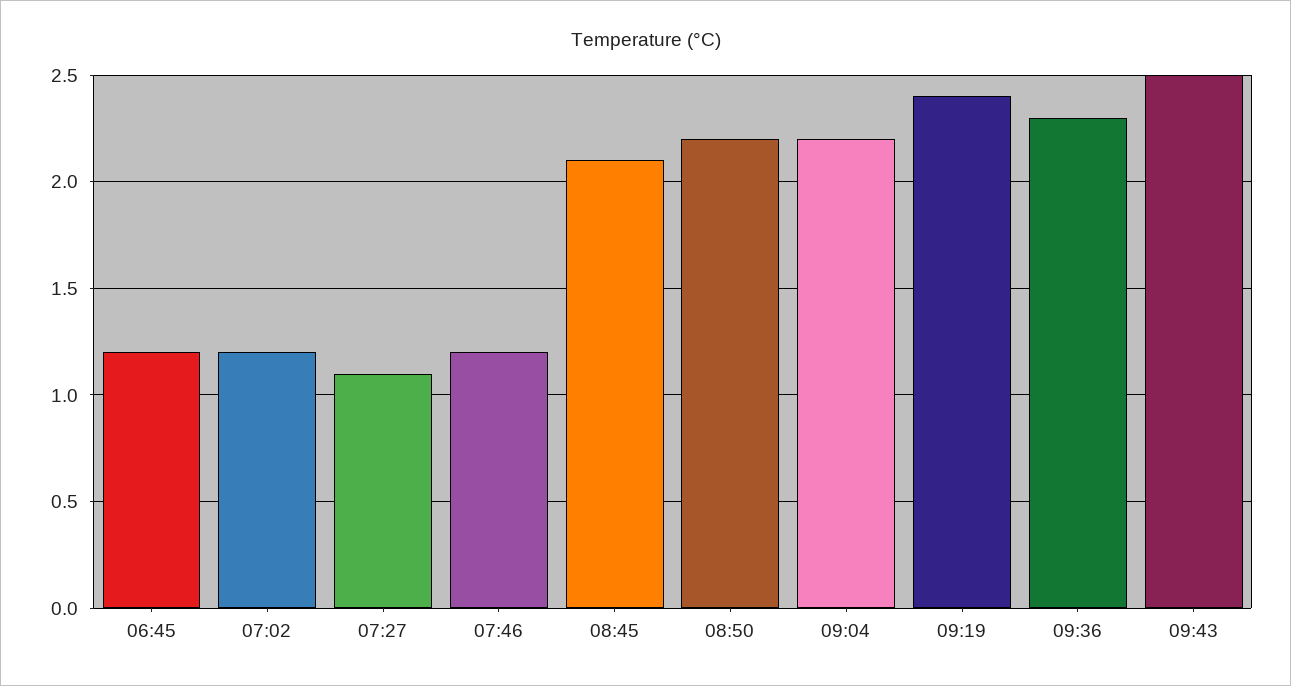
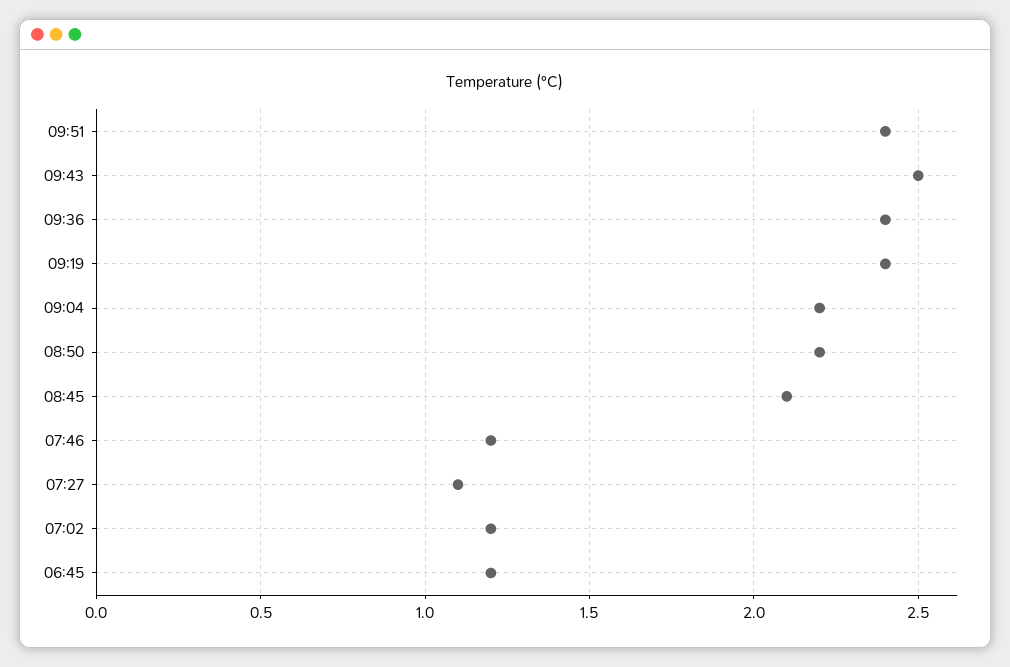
09:36: 2.3 -> 2.4
09:51: none -> 2.4

